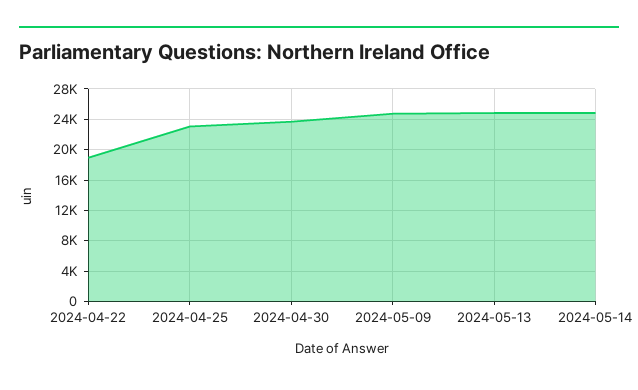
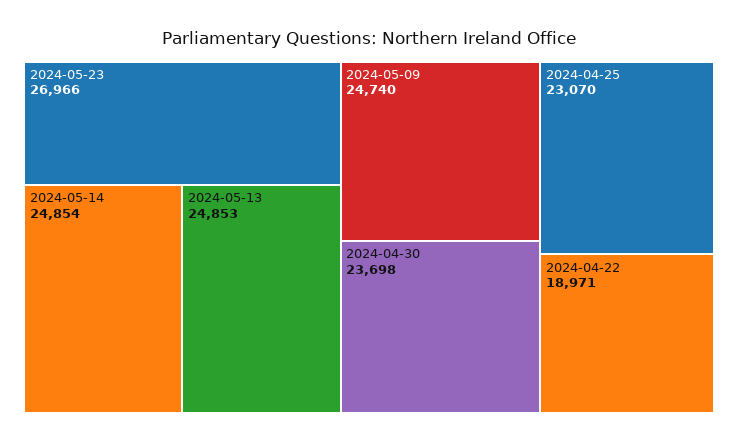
2024-05-23: none -> 26966

